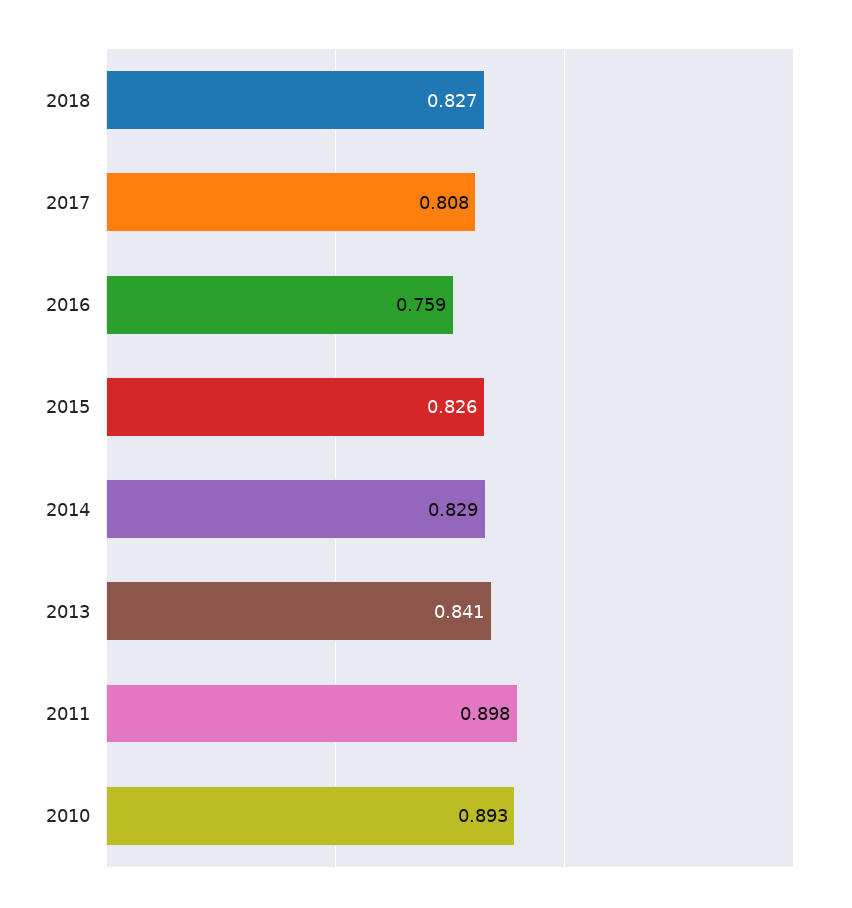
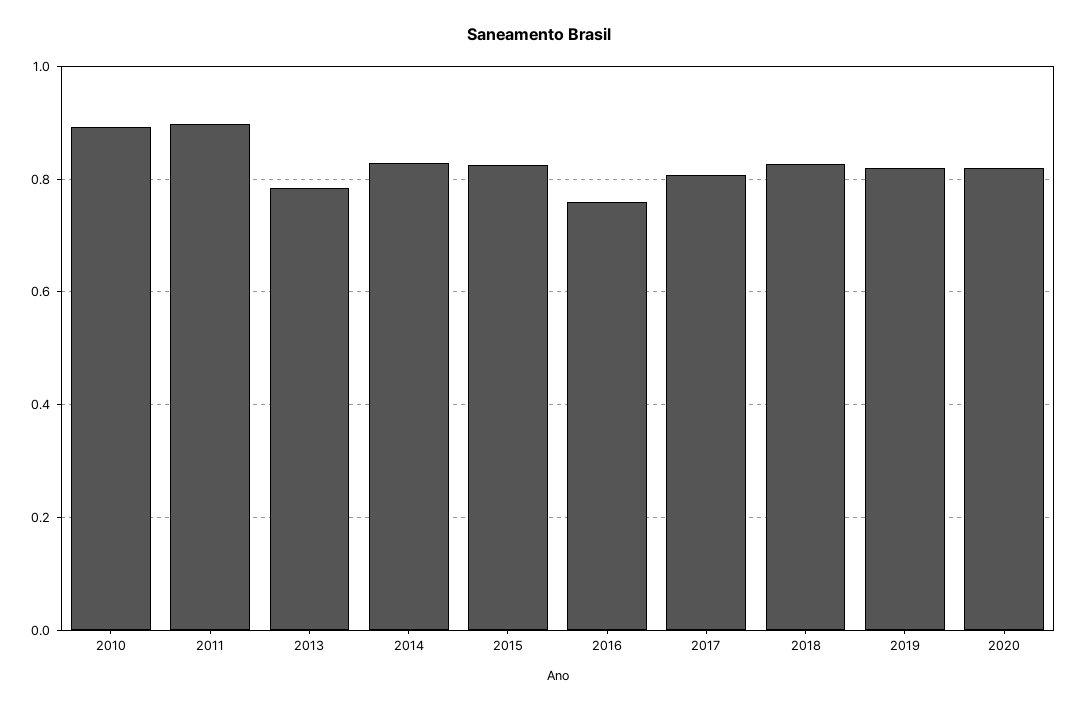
2013: 0.841 -> 0.78
2019: none -> 0.82
2020: none -> 0.82

